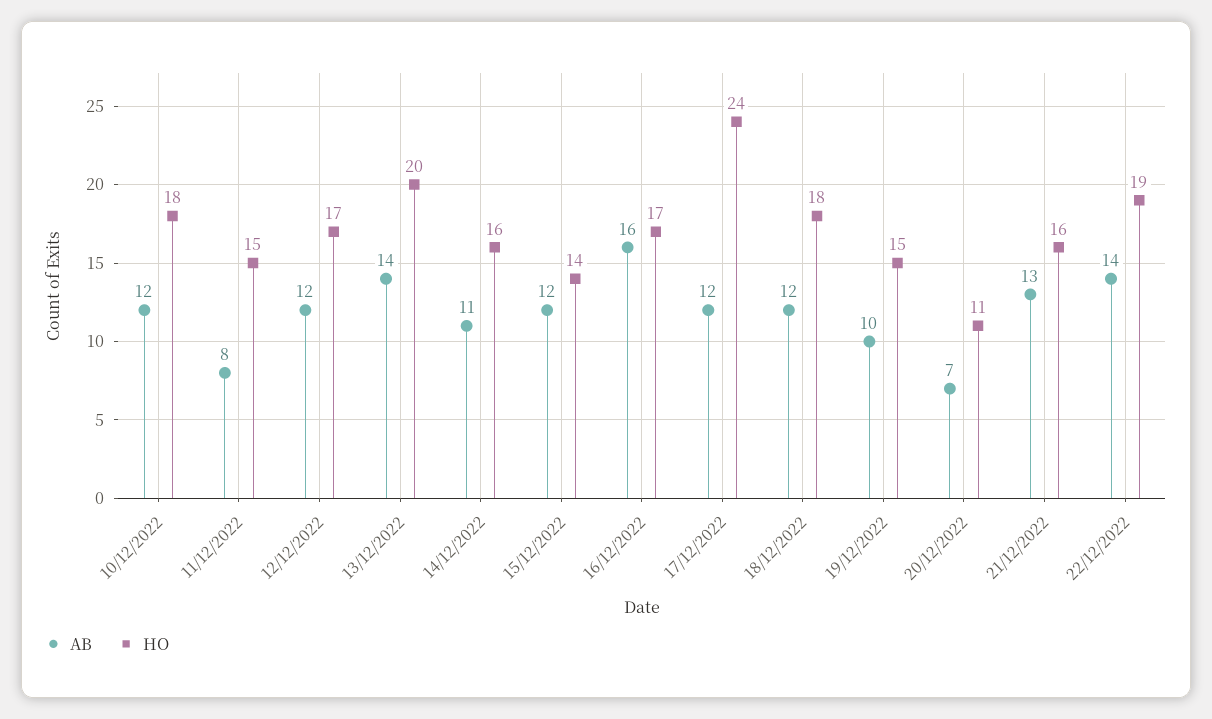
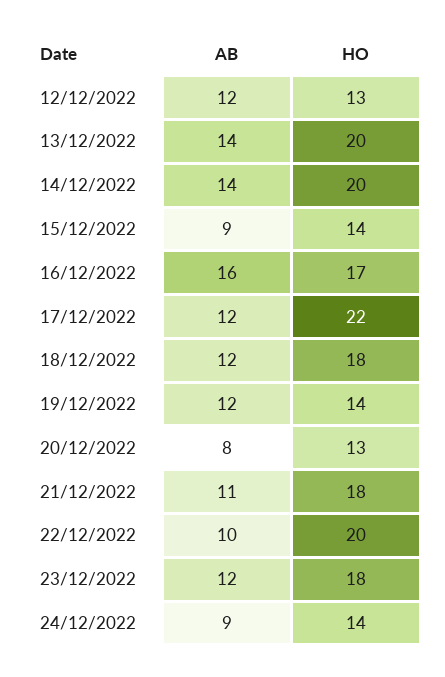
AB, 10/12/2022: 12 -> none
HO, 10/12/2022: 18 -> none
AB, 11/12/2022: 8 -> none
HO, 11/12/2022: 15 -> none
HO, 12/12/2022: 17 -> 13
AB, 14/12/2022: 11 -> 14
HO, 14/12/2022: 16 -> 20
AB, 15/12/2022: 12 -> 9
HO, 17/12/2022: 24 -> 22
AB, 19/12/2022: 10 -> 12
HO, 19/12/2022: 15 -> 14
AB, 20/12/2022: 7 -> 8
HO, 20/12/2022: 11 -> 13
AB, 21/12/2022: 13 -> 11
HO, 21/12/2022: 16 -> 18
AB, 22/12/2022: 14 -> 10
HO, 22/12/2022: 19 -> 20
AB, 23/12/2022: none -> 12
HO, 23/12/2022: none -> 18
AB, 24/12/2022: none -> 9
HO, 24/12/2022: none -> 14

